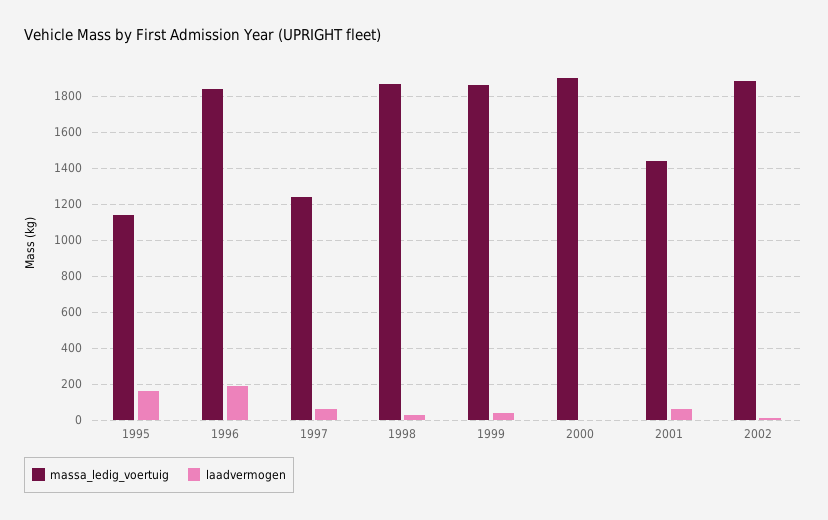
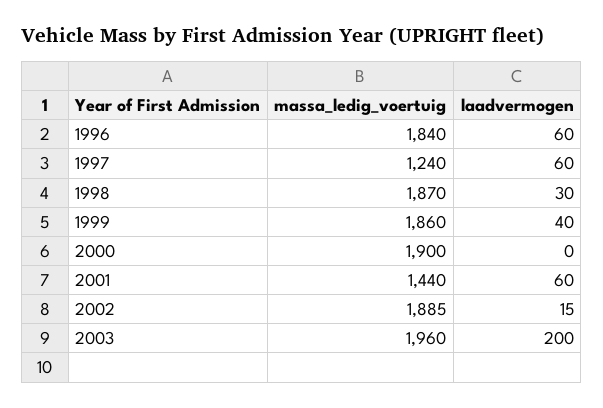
massa_ledig_voertuig, 1995: 1150 -> none
laadvermogen, 1995: 150 -> none
laadvermogen, 1996: 200 -> 60
massa_ledig_voertuig, 2003: none -> 1960
laadvermogen, 2003: none -> 200

